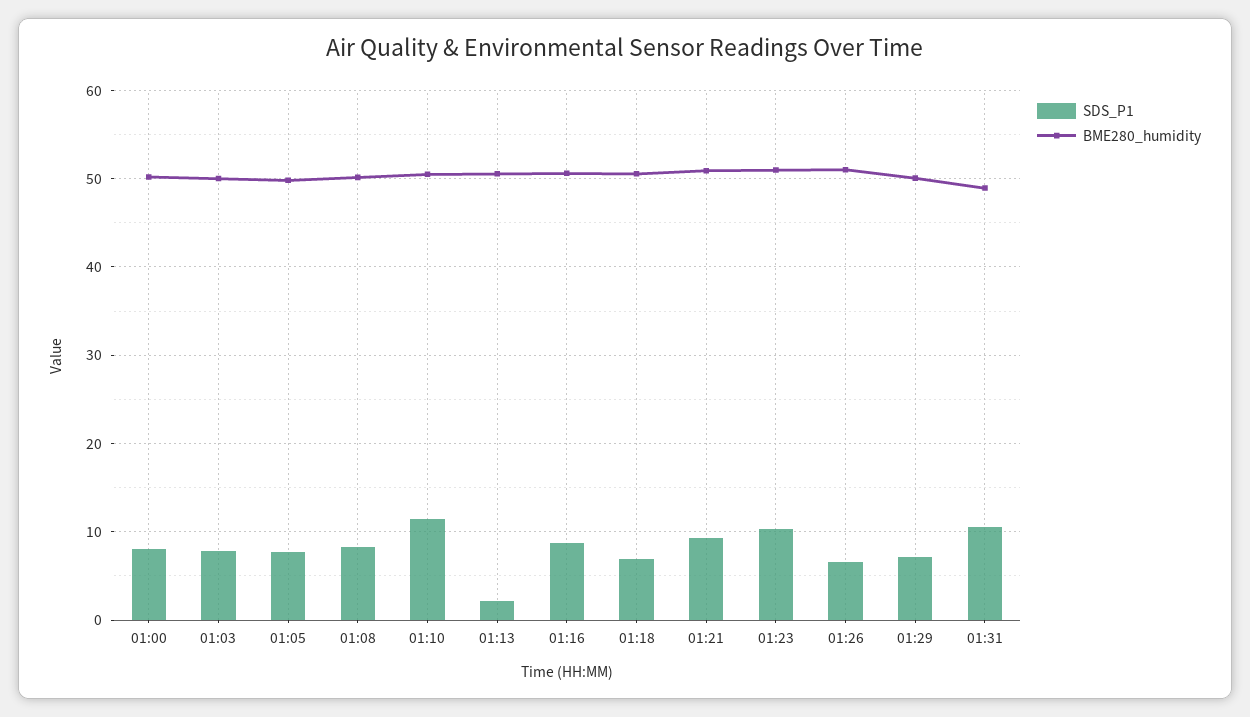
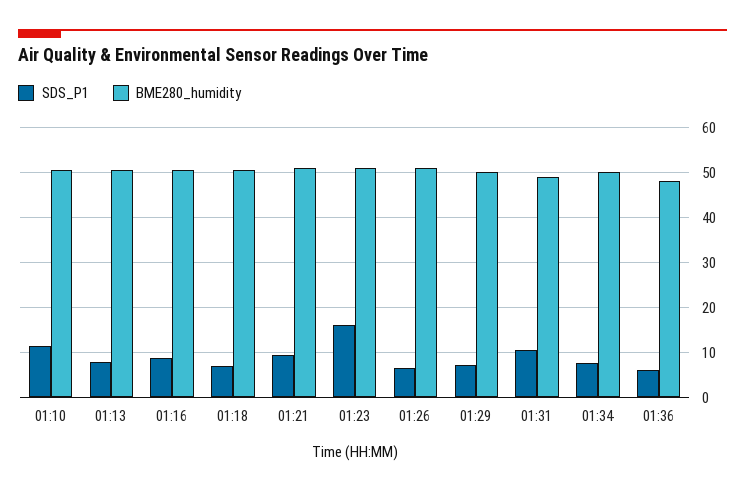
SDS_P1, 01:00: 8 -> none
BME280_humidity, 01:00: 50 -> none
SDS_P1, 01:03: 8 -> none
BME280_humidity, 01:03: 50 -> none
SDS_P1, 01:05: 8 -> none
BME280_humidity, 01:05: 50 -> none
SDS_P1, 01:08: 8 -> none
BME280_humidity, 01:08: 50 -> none
SDS_P1, 01:13: 2 -> 8
SDS_P1, 01:23: 10 -> 16
SDS_P1, 01:34: none -> 8
BME280_humidity, 01:34: none -> 50
SDS_P1, 01:36: none -> 6
BME280_humidity, 01:36: none -> 48

